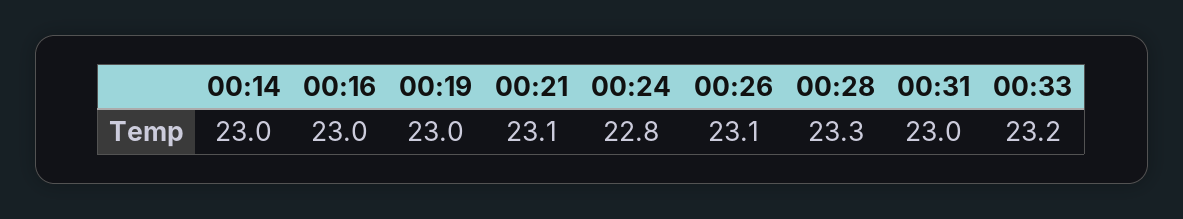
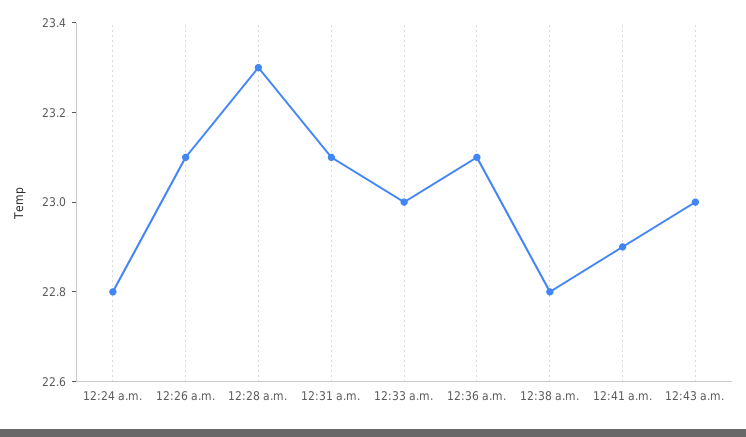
00:14: 23 -> none
00:16: 23 -> none
00:19: 23 -> none
00:21: 23.1 -> none
00:31: 23 -> 23.1
00:33: 23.2 -> 23
12:36 a.m.: none -> 23.1
12:38 a.m.: none -> 22.8
12:41 a.m.: none -> 22.9
12:43 a.m.: none -> 23

